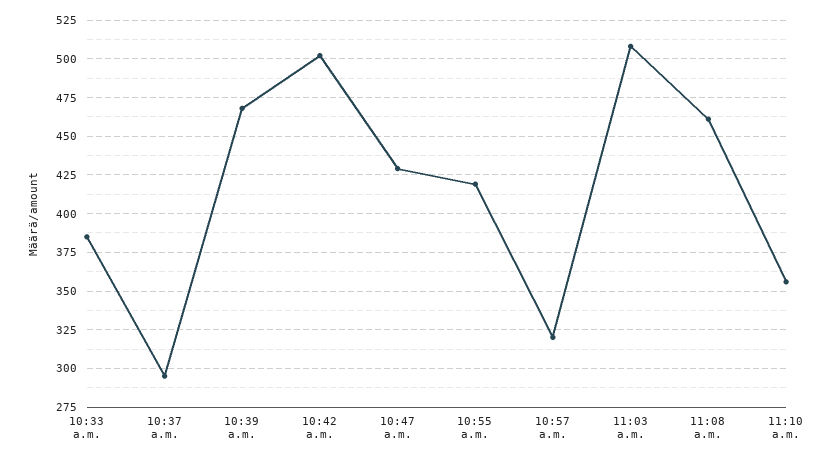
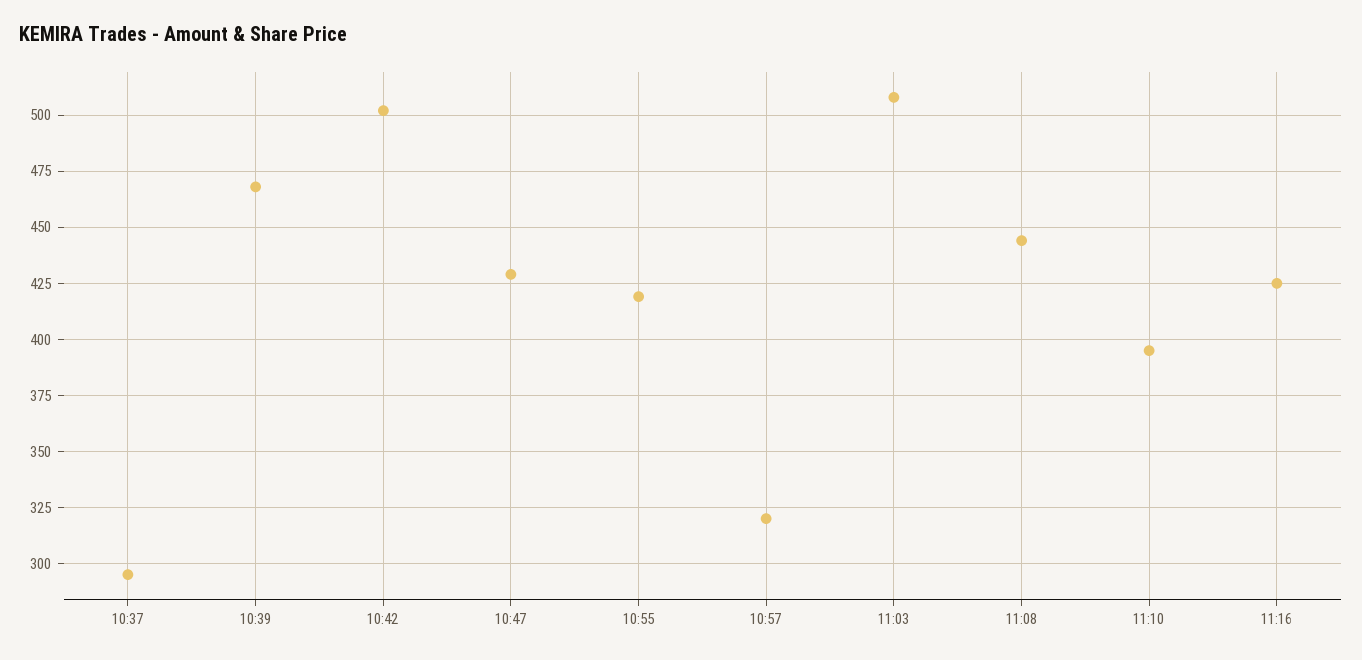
10:33 a.m.: 385 -> none
11:08 a.m.: 460 -> 445
11:10 a.m.: 355 -> 395
11:16: none -> 425

